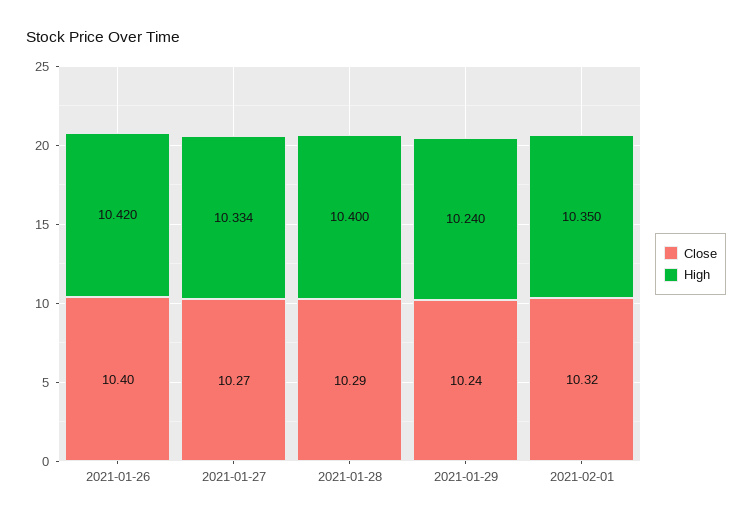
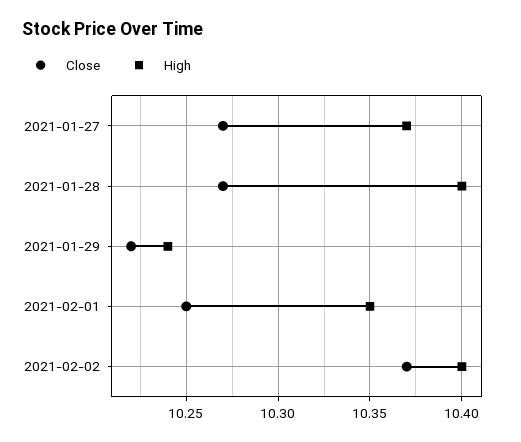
Close, 2021-01-26: 10.4 -> none
High, 2021-01-26: 10.42 -> none
High, 2021-01-27: 10.334 -> 10.37
Close, 2021-01-28: 10.29 -> 10.27
Close, 2021-01-29: 10.24 -> 10.22
Close, 2021-02-01: 10.32 -> 10.25
Close, 2021-02-02: none -> 10.37
High, 2021-02-02: none -> 10.4

